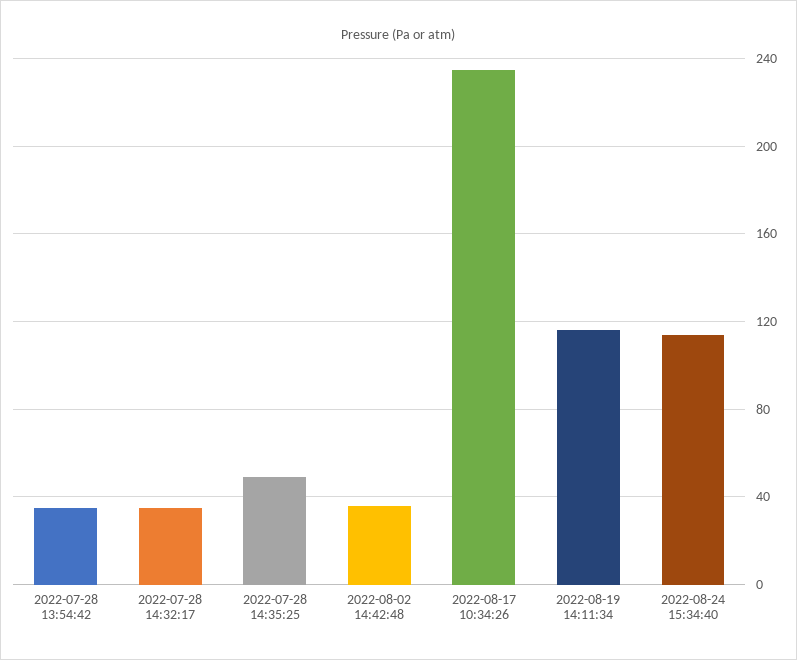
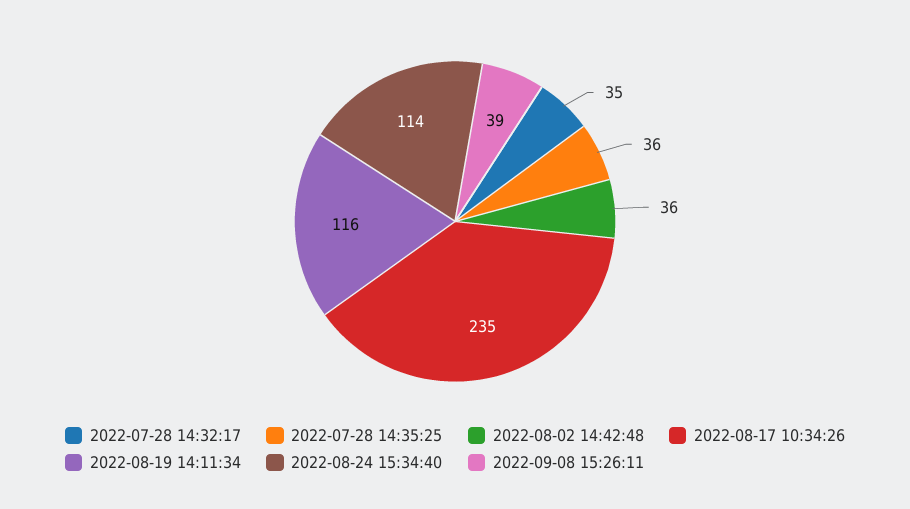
2022-07-28 13:54:42: 35 -> none
2022-07-28 14:35:25: 50 -> 36
2022-09-08 15:26:11: none -> 39

